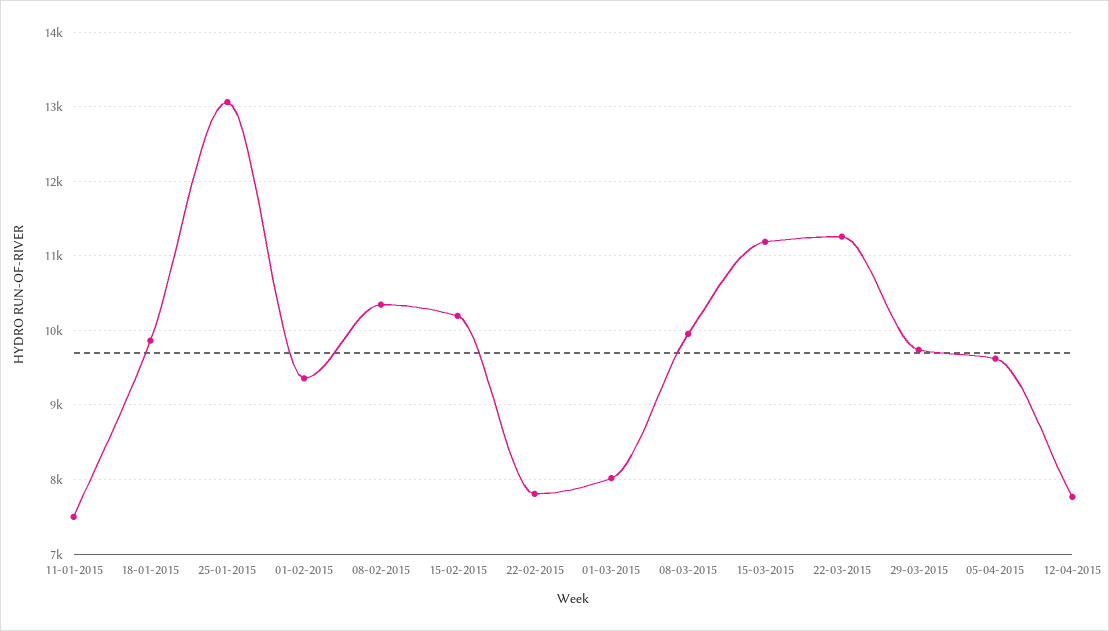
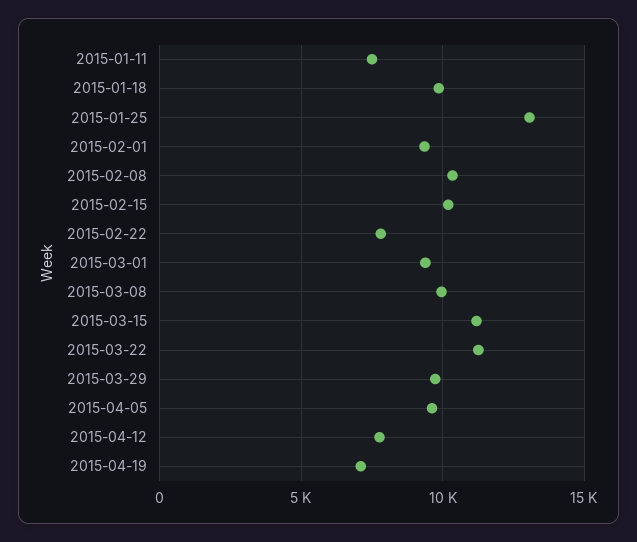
01-03-2015: 8000 -> 9500
2015-04-19: none -> 7000

